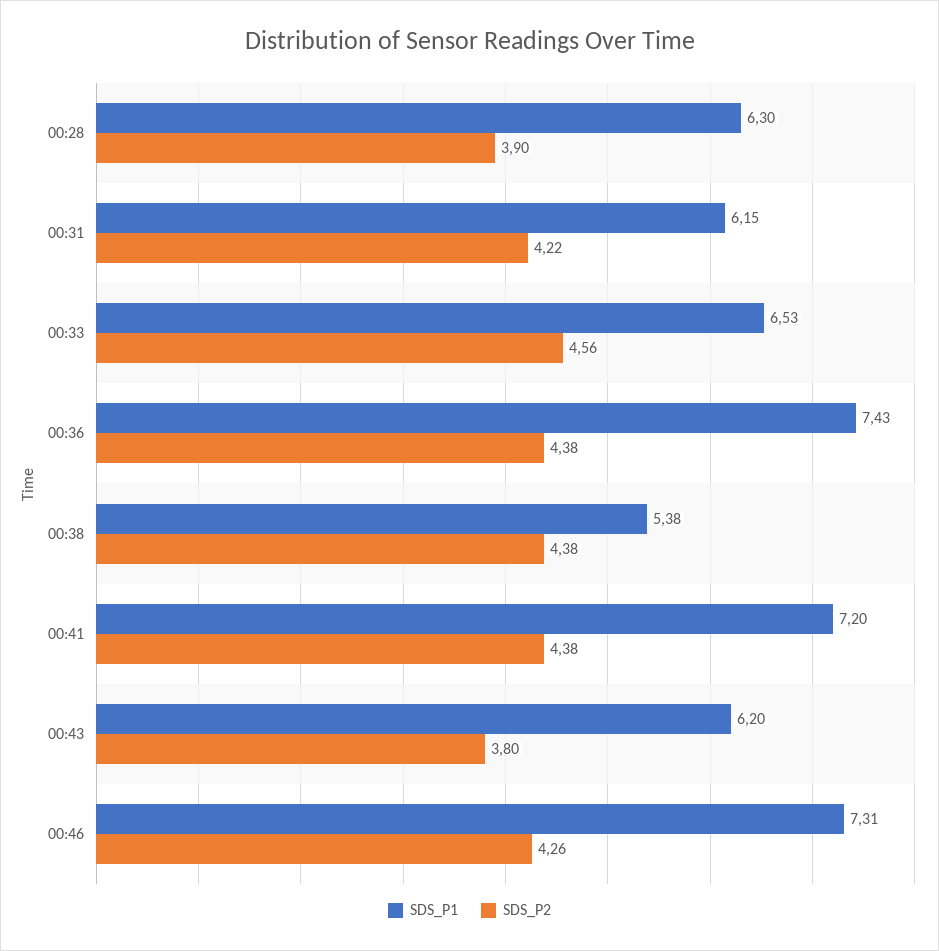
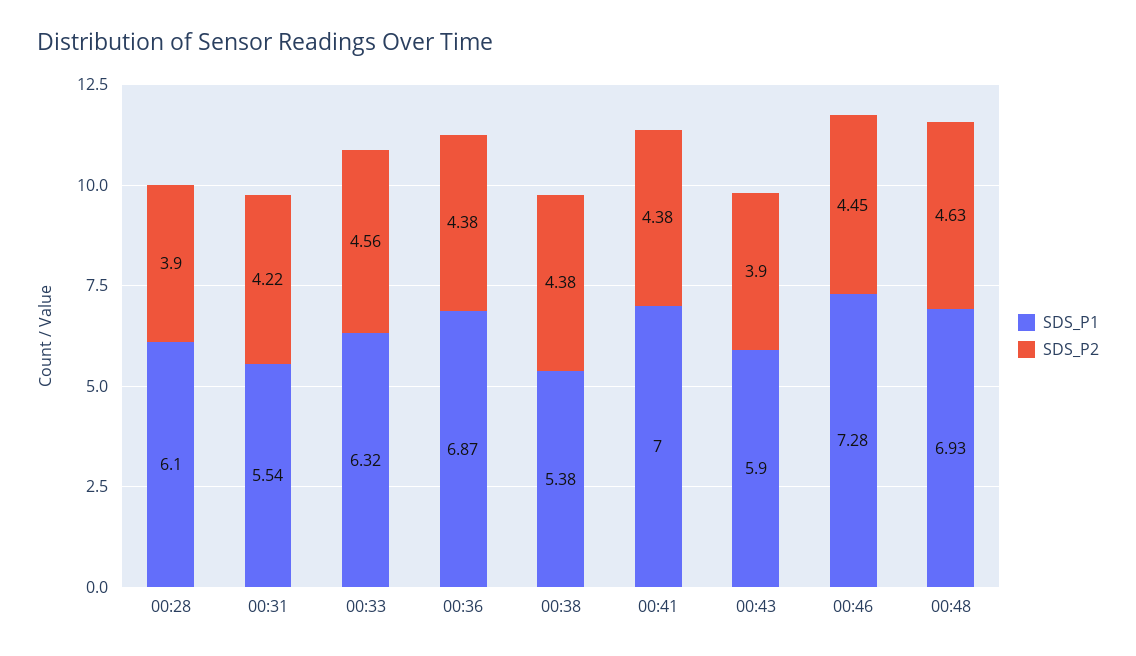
SDS_P1, 00:28: 6.3 -> 6.1
SDS_P1, 00:31: 6.15 -> 5.54
SDS_P1, 00:33: 6.53 -> 6.32
SDS_P1, 00:36: 7.43 -> 6.87
SDS_P1, 00:41: 7.2 -> 7
SDS_P1, 00:43: 6.2 -> 5.9
SDS_P2, 00:43: 3.8 -> 3.9
SDS_P1, 00:46: 7.31 -> 7.28
SDS_P2, 00:46: 4.26 -> 4.45
SDS_P1, 00:48: none -> 6.93
SDS_P2, 00:48: none -> 4.63

